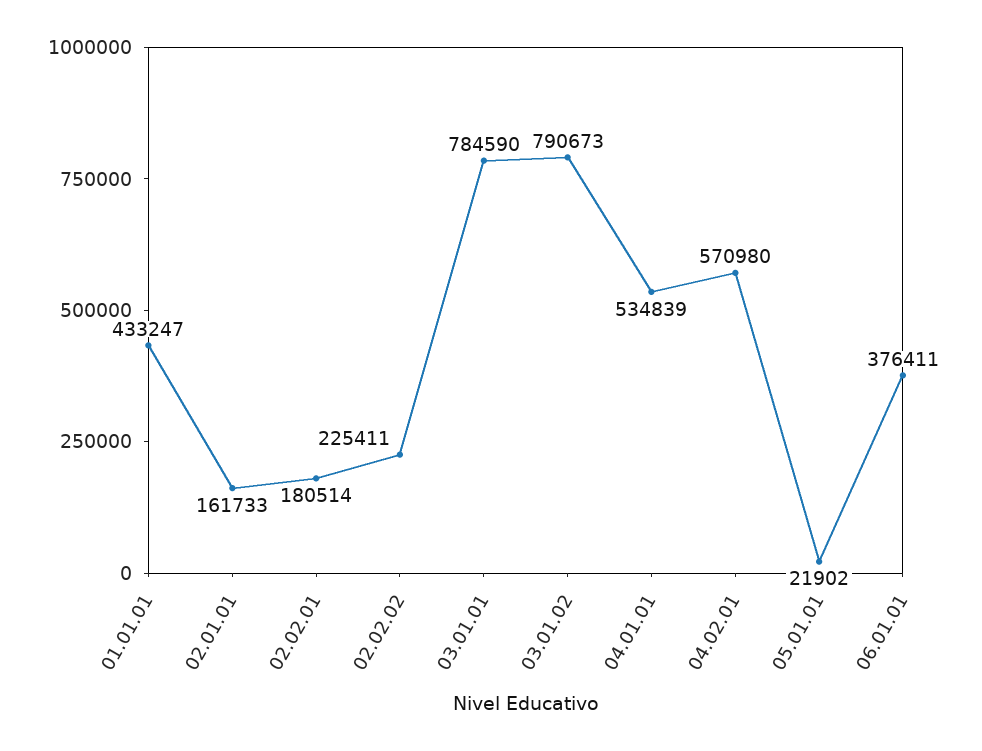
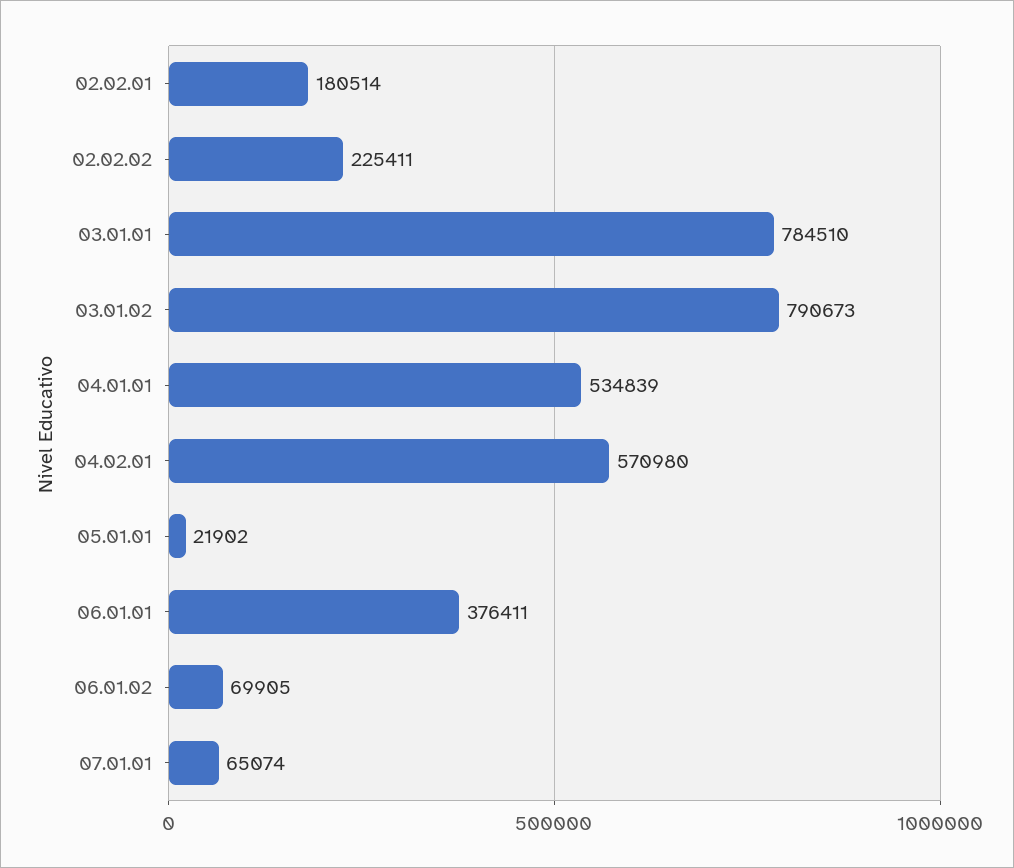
01.01.01: 433247 -> none
02.01.01: 161733 -> none
03.01.01: 784590 -> 784510
06.01.02: none -> 69905
07.01.01: none -> 65074

